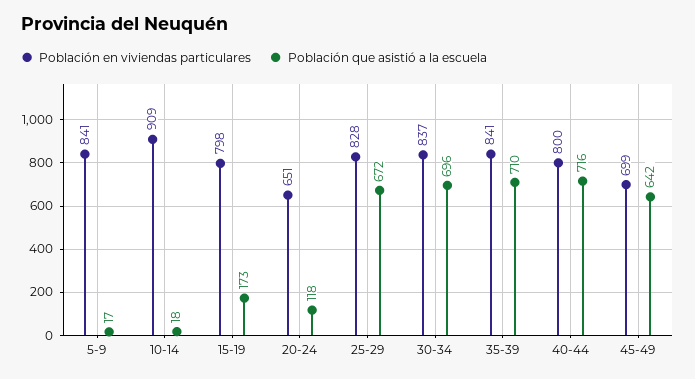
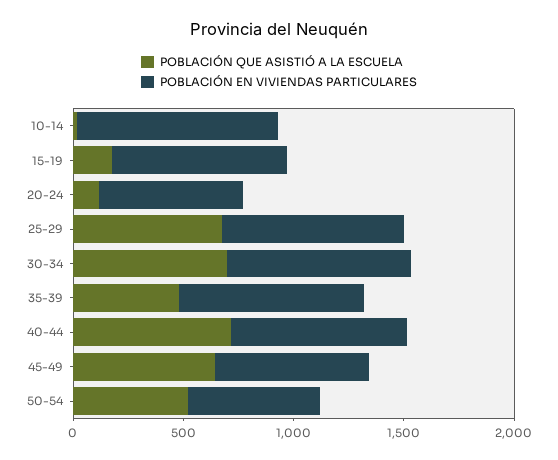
Población en viviendas particulares, 5-9: 841 -> none
Población que asistió a la escuela, 5-9: 17 -> none
Población que asistió a la escuela, 35-39: 710 -> 500
Población que asistió a la escuela, 50-54: none -> 500
Población en viviendas particulares, 50-54: none -> 600

